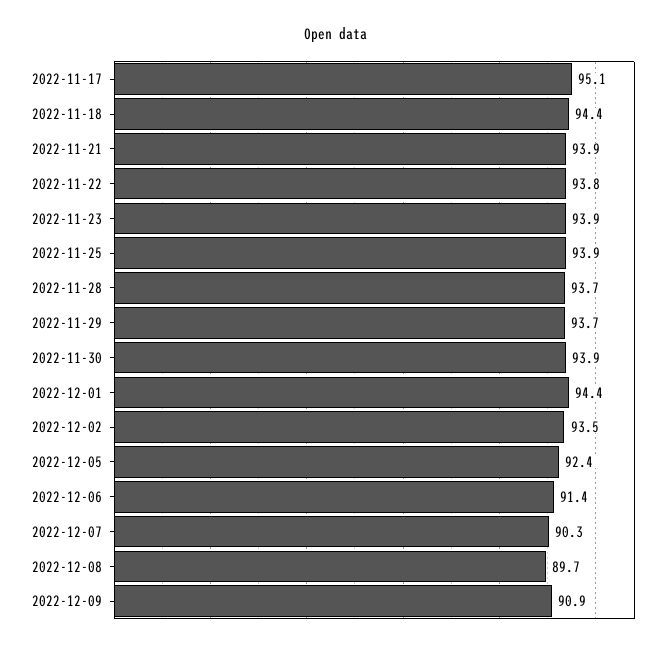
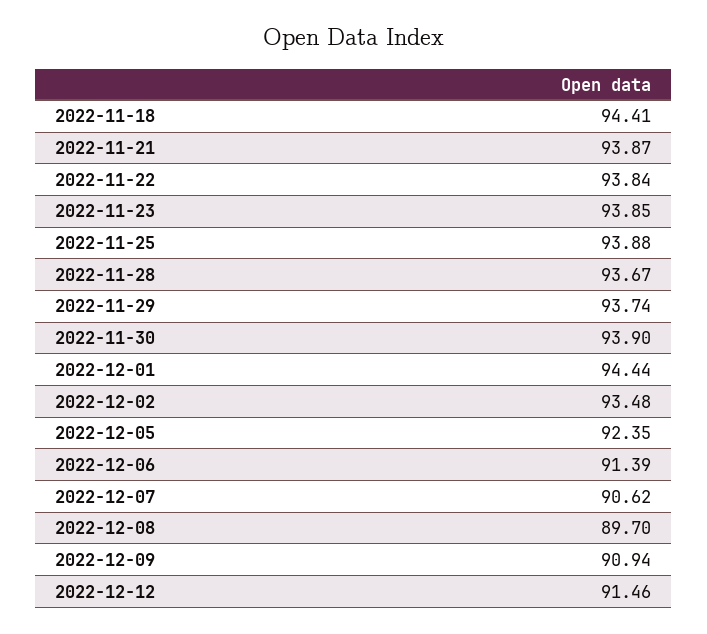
2022-11-17: 95.1 -> none
2022-12-07: 90.3 -> 90.62
2022-12-12: none -> 91.46

